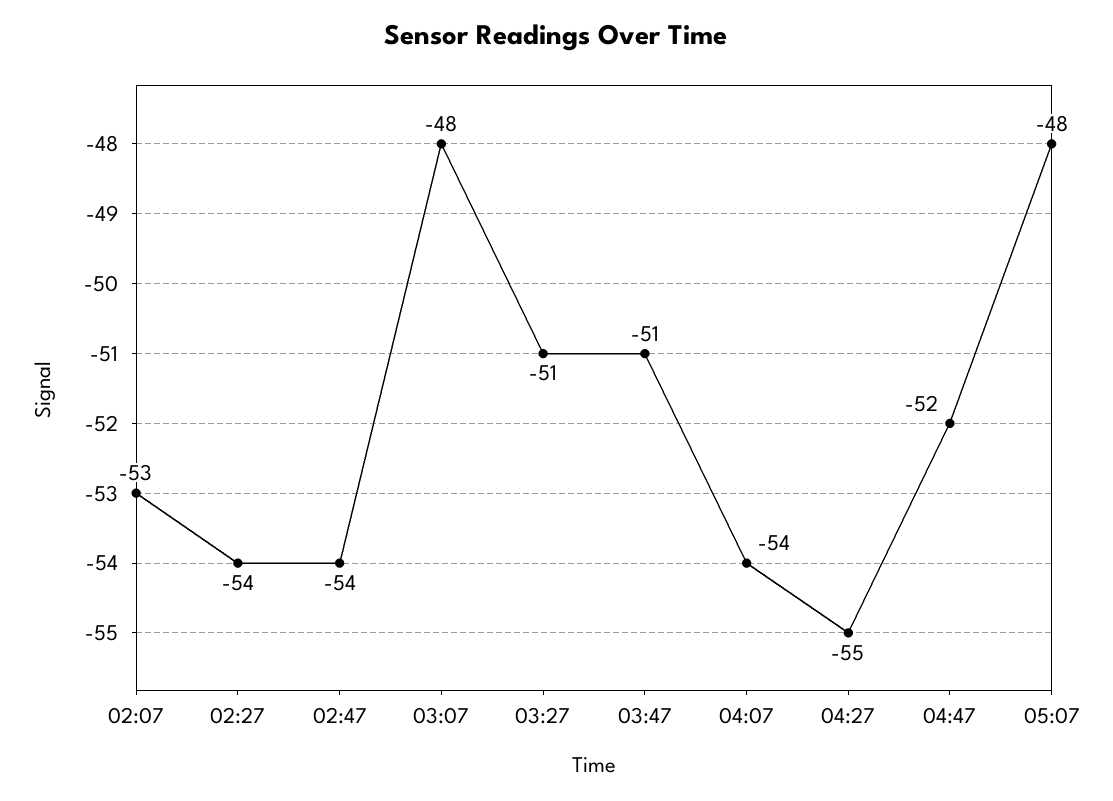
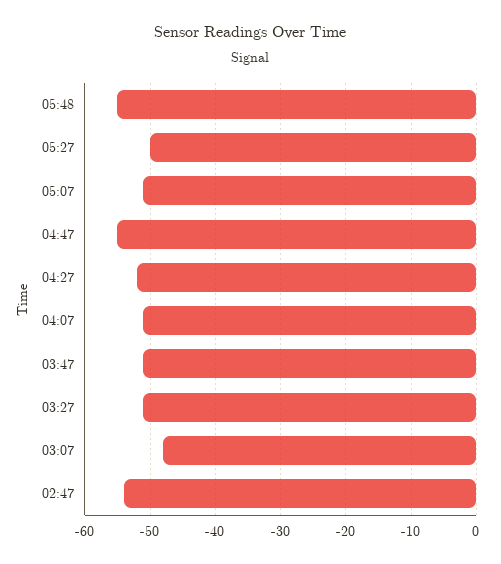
02:07: -53 -> none
02:27: -54 -> none
04:07: -54 -> -51
04:27: -55 -> -52
04:47: -52 -> -55
05:07: -48 -> -51
05:48: none -> -55
05:27: none -> -50

